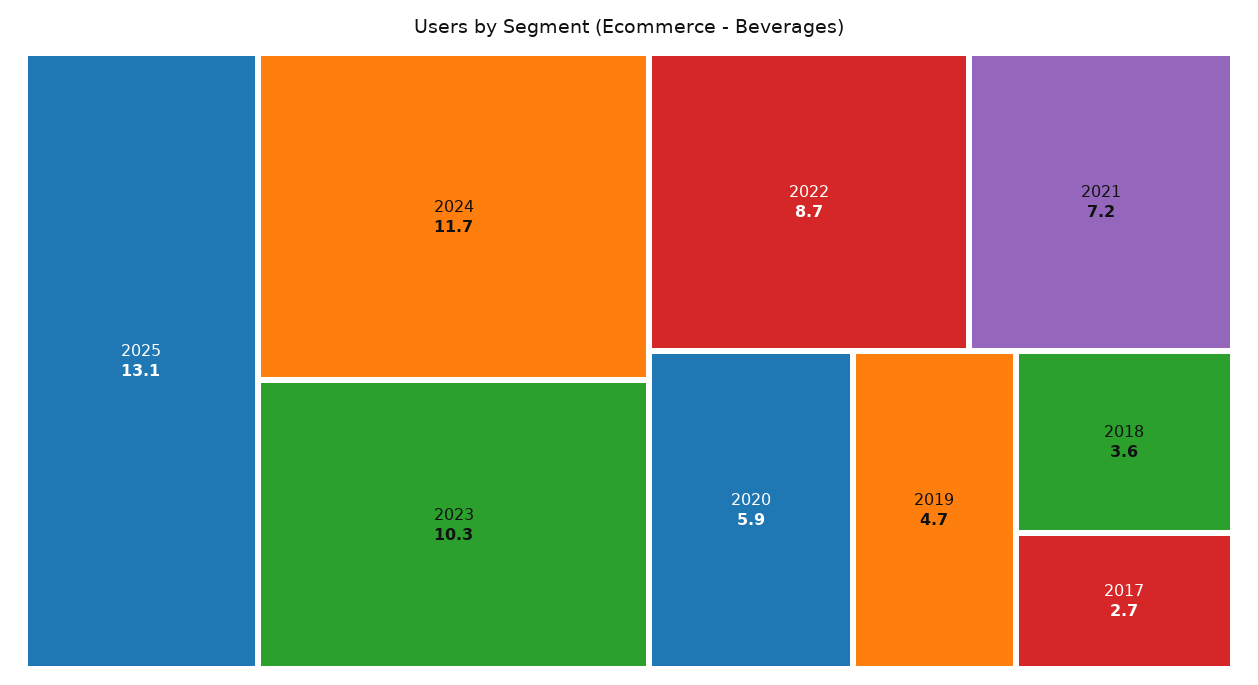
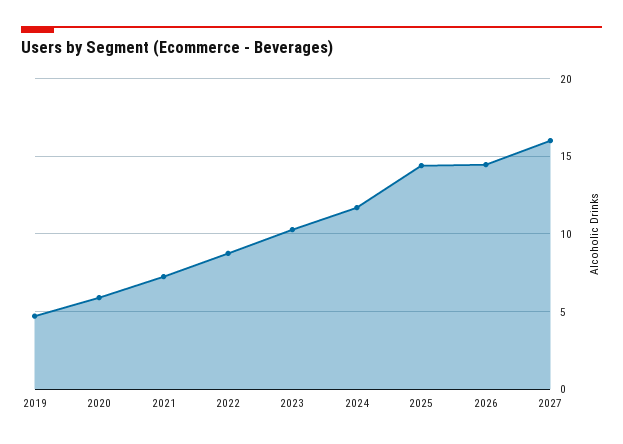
2025: 13.1 -> 14.5
2018: 3.6 -> none
2017: 2.7 -> none
2026: none -> 14.5
2027: none -> 16

